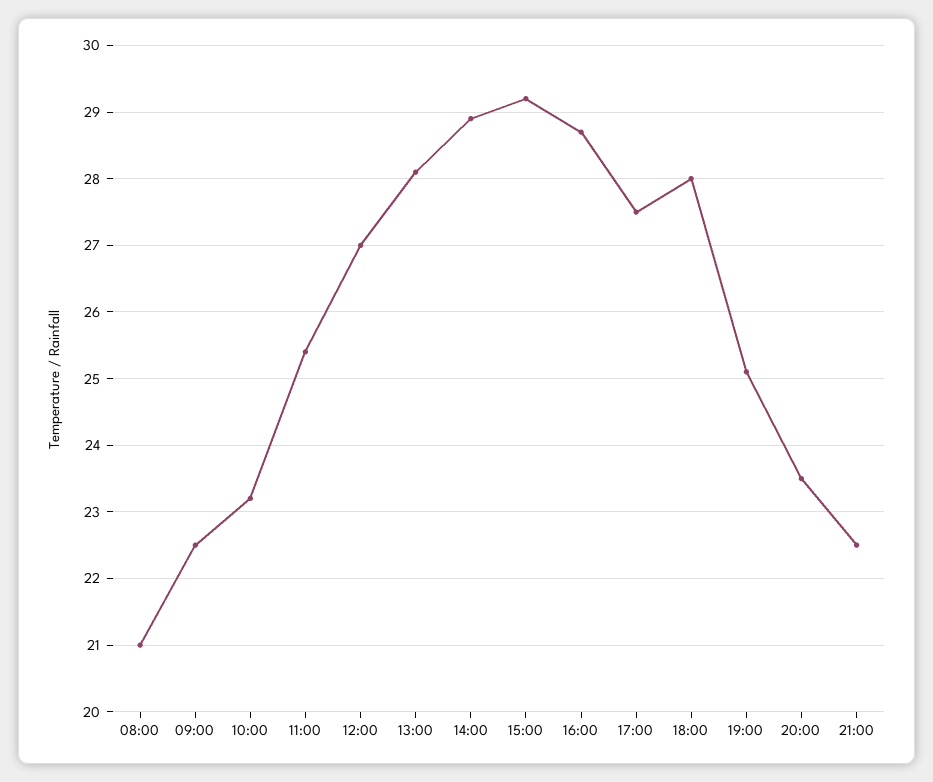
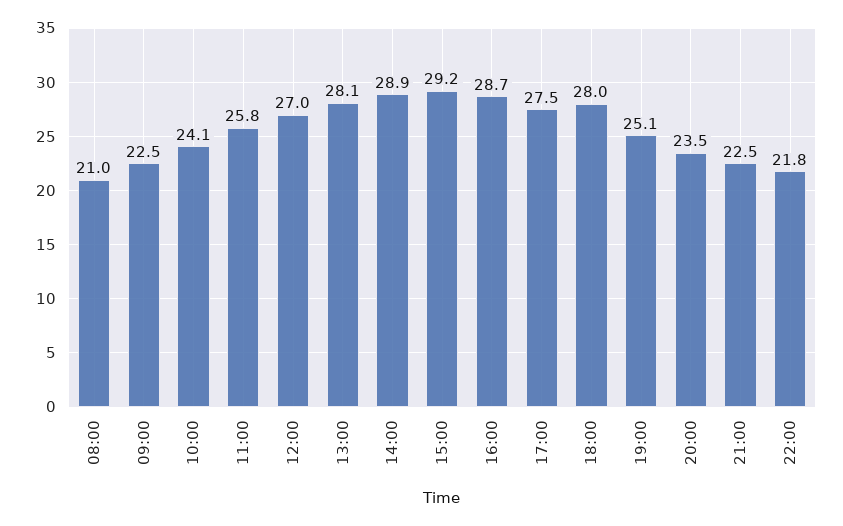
10:00: 23.2 -> 24.1
11:00: 25.4 -> 25.8
22:00: none -> 21.8

